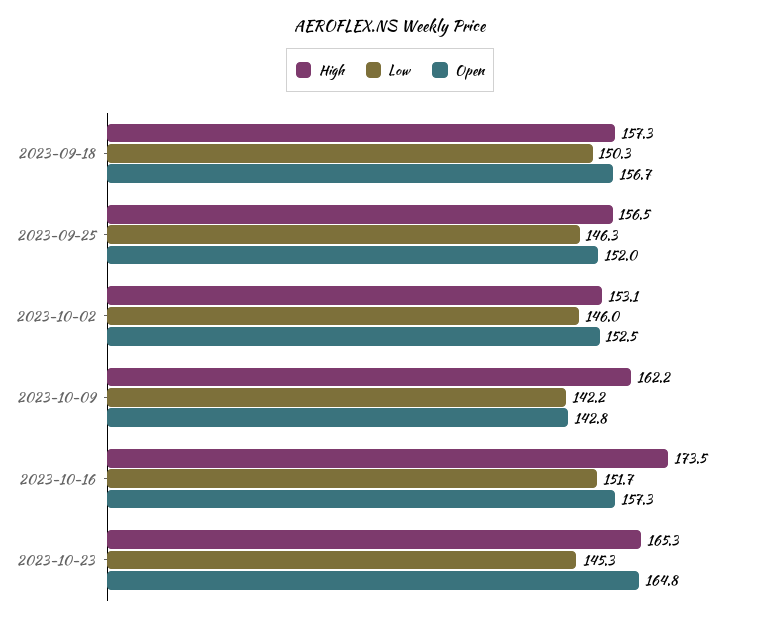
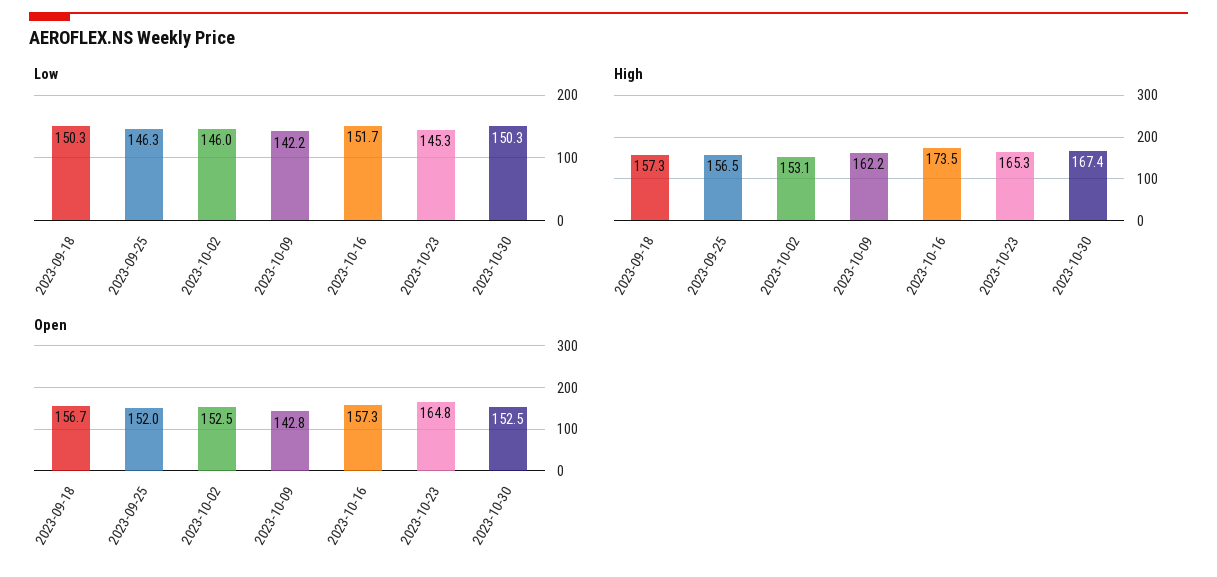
Low, 2023-10-30: none -> 150.3
High, 2023-10-30: none -> 167.4
Open, 2023-10-30: none -> 152.5

